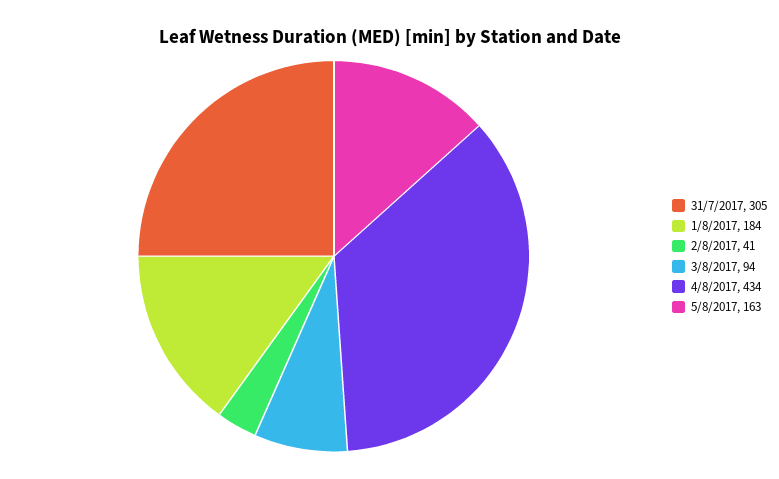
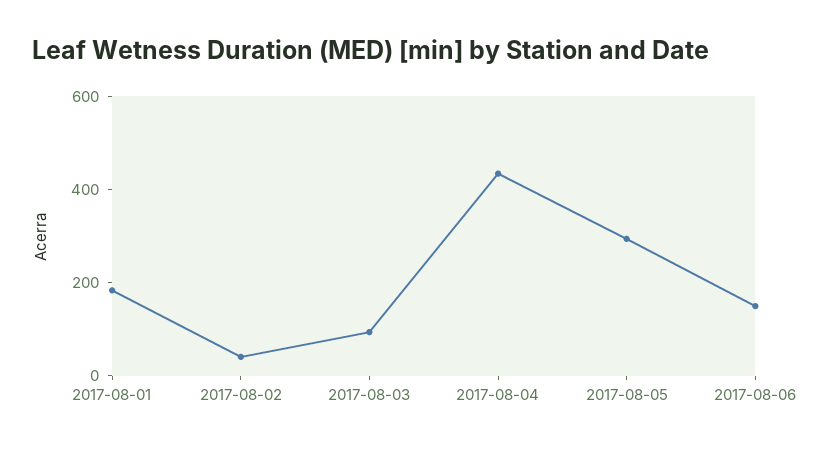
31/7/2017: 305 -> none
5/8/2017: 163 -> 300
2017-08-06: none -> 150

